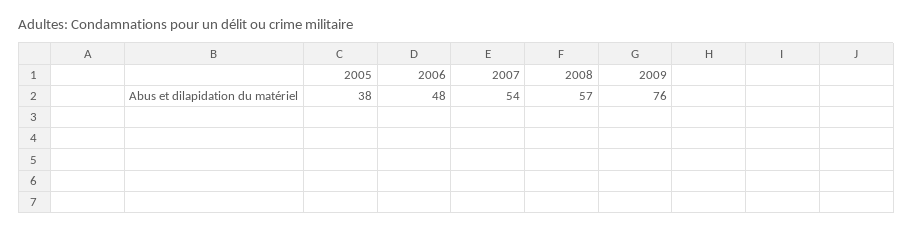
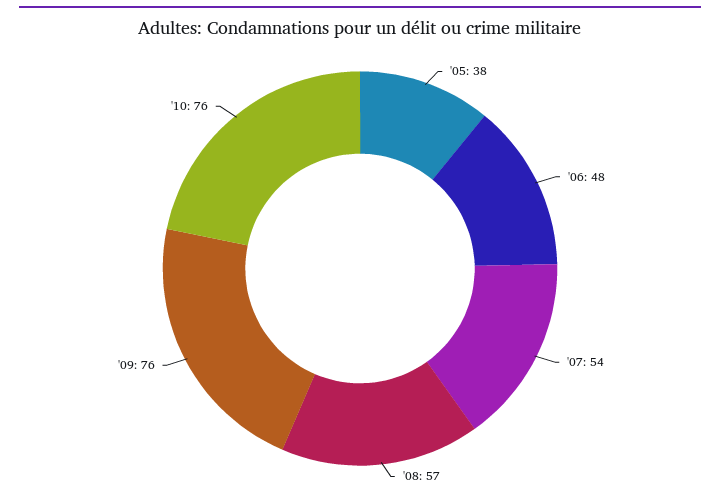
'10: none -> 76

